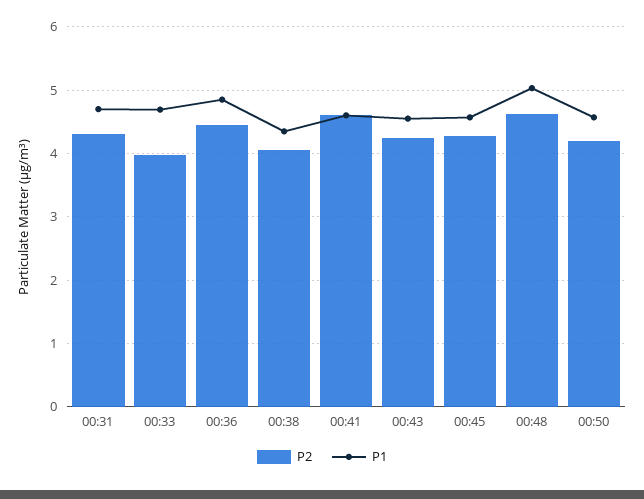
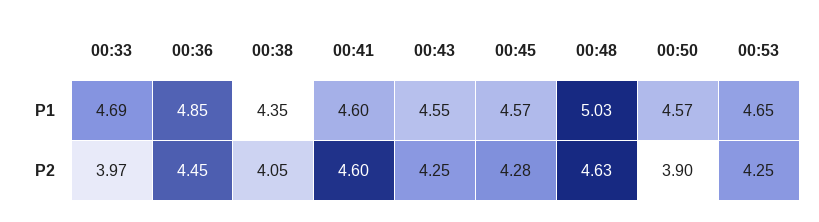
P2, 00:31: 4.3 -> none
P1, 00:31: 4.7 -> none
P2, 00:50: 4.2 -> 3.9
P1, 00:53: none -> 4.65
P2, 00:53: none -> 4.25

